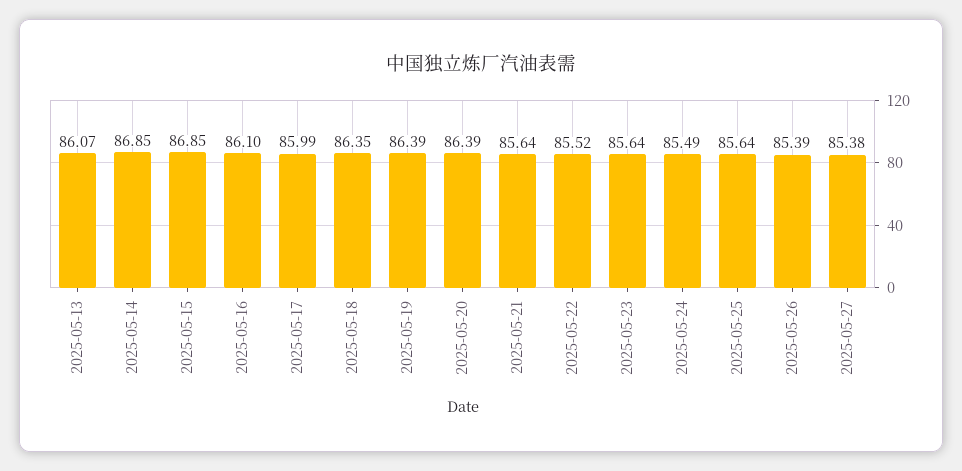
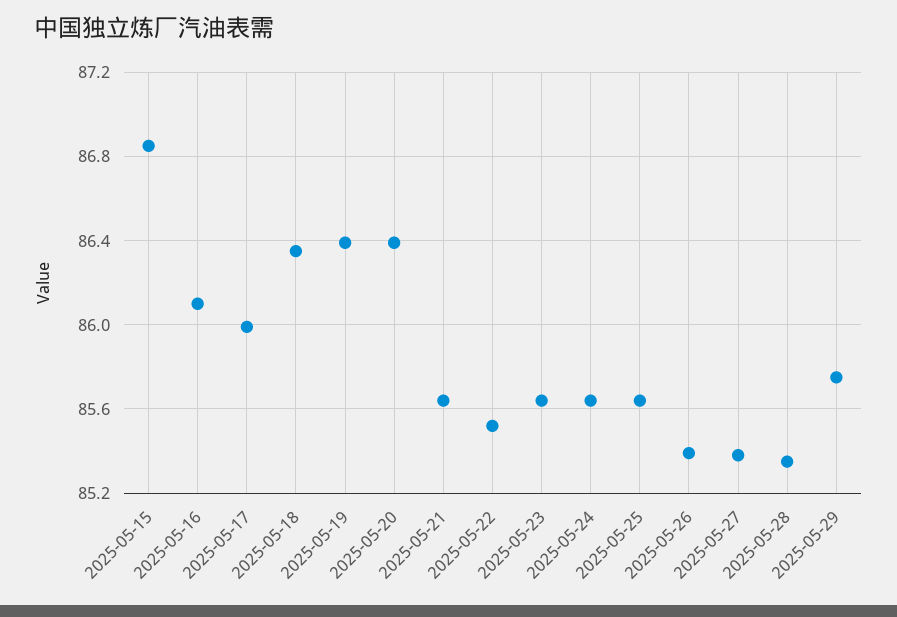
2025-05-13: 86.07 -> none
2025-05-14: 86.85 -> none
2025-05-24: 85.49 -> 85.65
2025-05-28: none -> 85.35
2025-05-29: none -> 85.75

